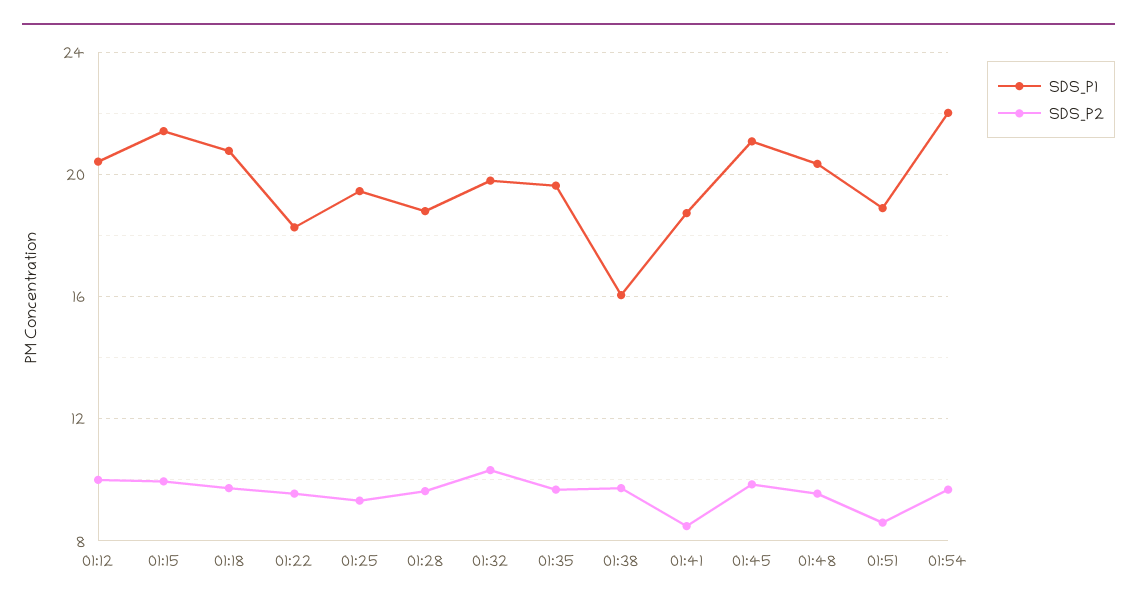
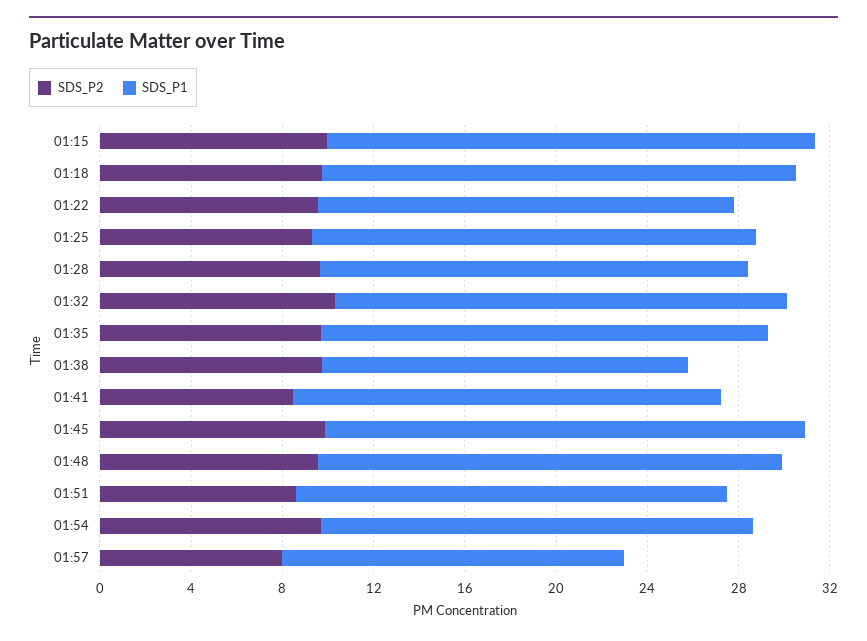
SDS_P1, 01:12: 20.5 -> none
SDS_P2, 01:12: 10 -> none
SDS_P1, 01:54: 22 -> 19
SDS_P2, 01:57: none -> 8
SDS_P1, 01:57: none -> 15

